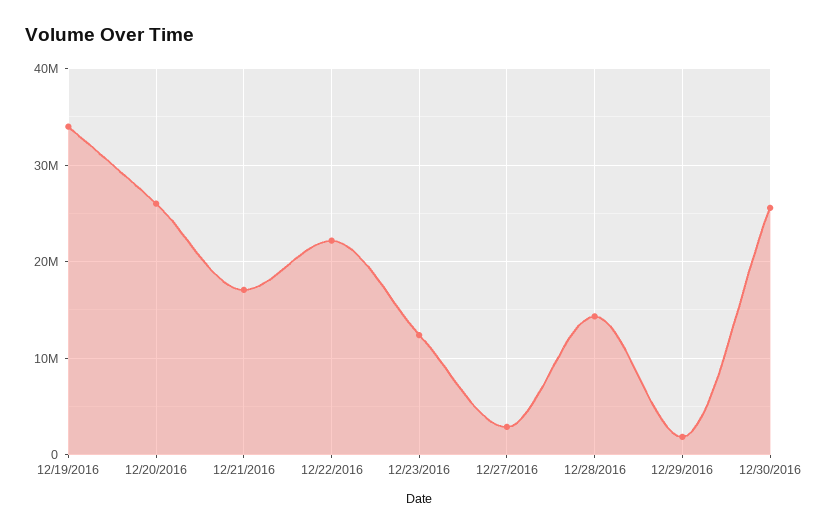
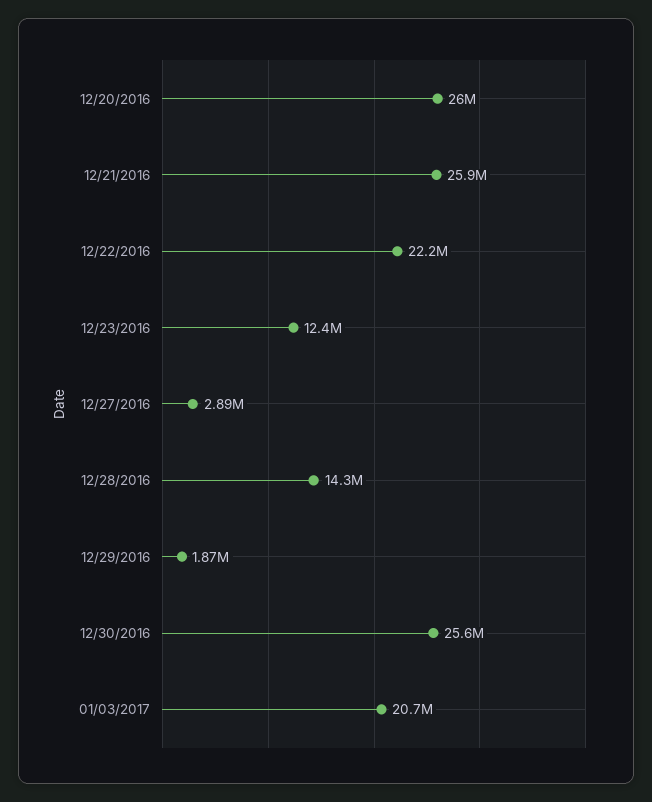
12/19/2016: 34000000 -> none
12/21/2016: 17000000 -> 25900000
01/03/2017: none -> 20700000

